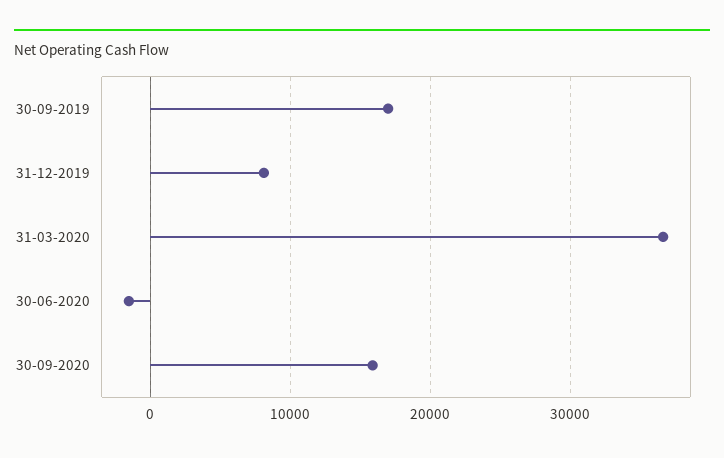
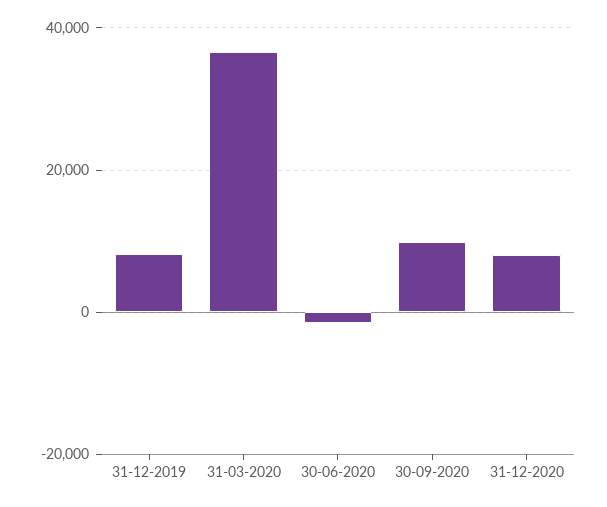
30-09-2019: 17000 -> none
30-09-2020: 16000 -> 10000
31-12-2020: none -> 8000

